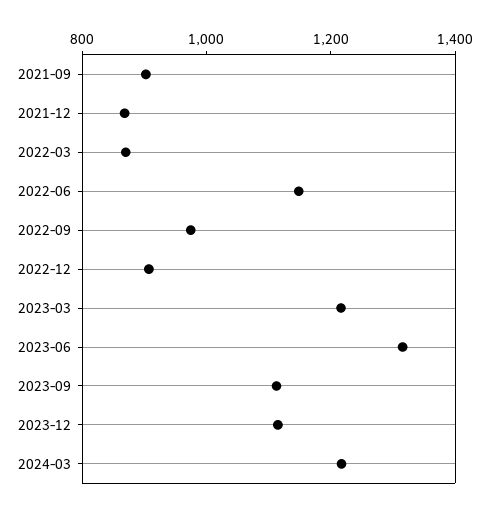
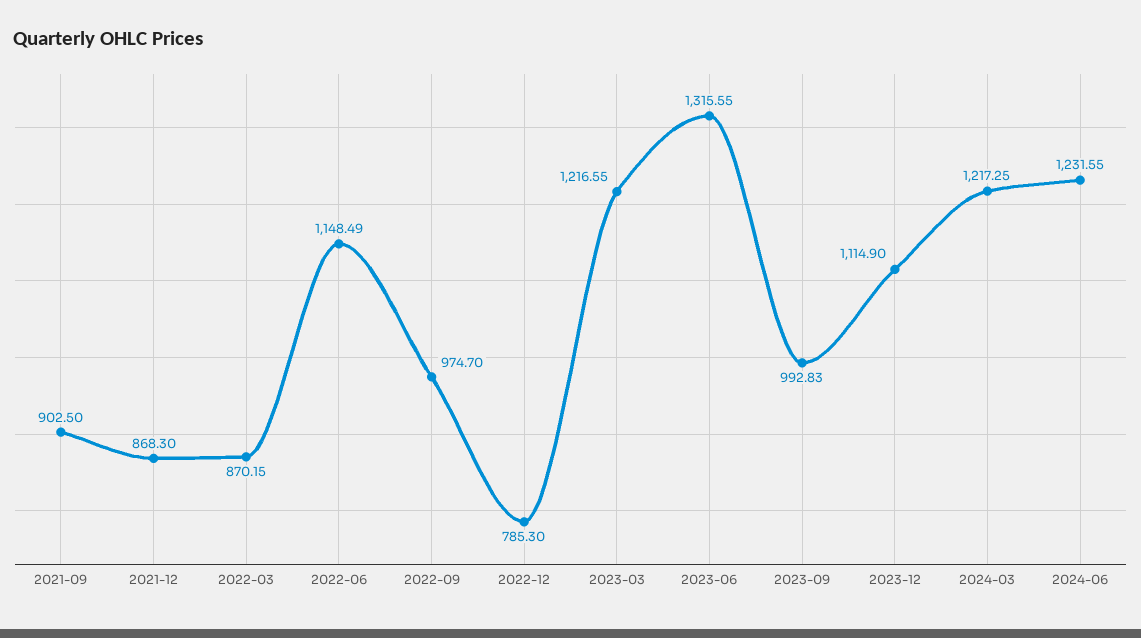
2022-12: 900 -> 785.3
2023-09: 1100 -> 992.83
2024-06: none -> 1231.55

